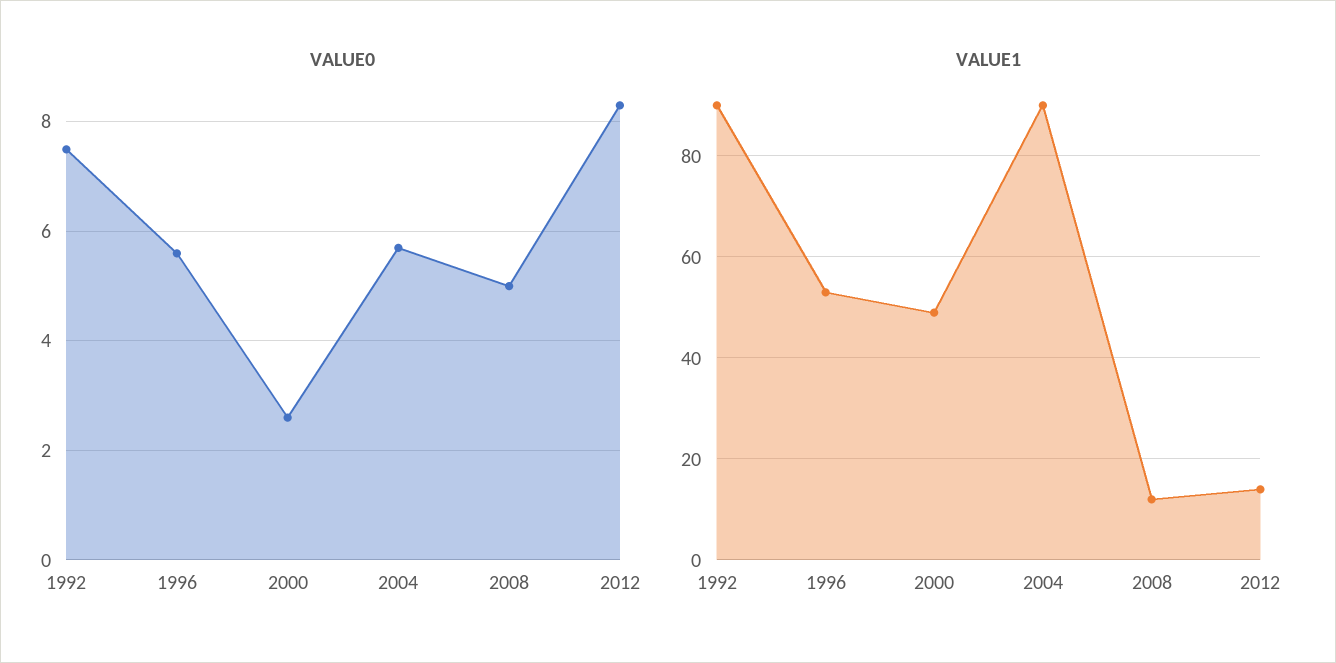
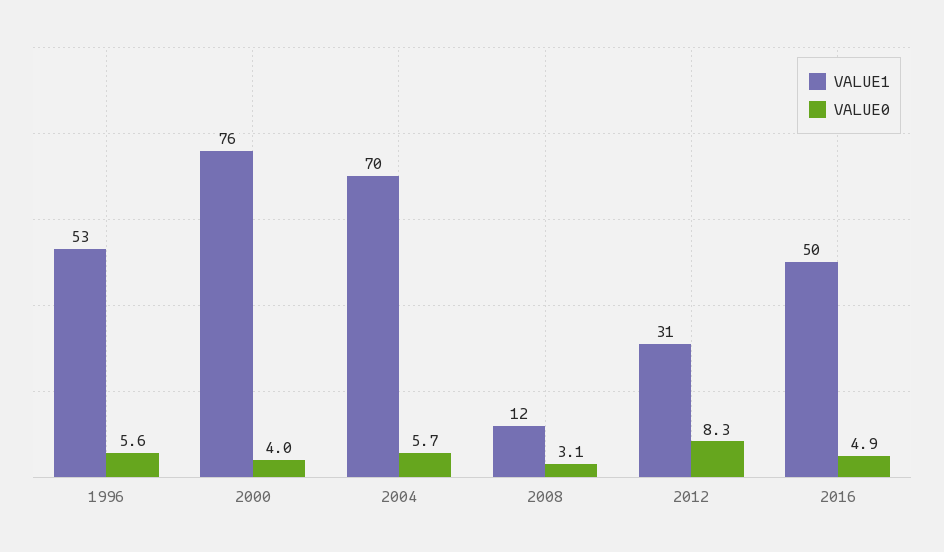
VALUE0, 1992: 7.5 -> none
VALUE0, 2000: 2.5 -> 4
VALUE0, 2008: 5 -> 3.1
VALUE1, 1992: 90 -> none
VALUE1, 2000: 50 -> 76
VALUE1, 2004: 90 -> 70
VALUE1, 2012: 15 -> 31
VALUE1, 2016: none -> 50
VALUE0, 2016: none -> 4.9

